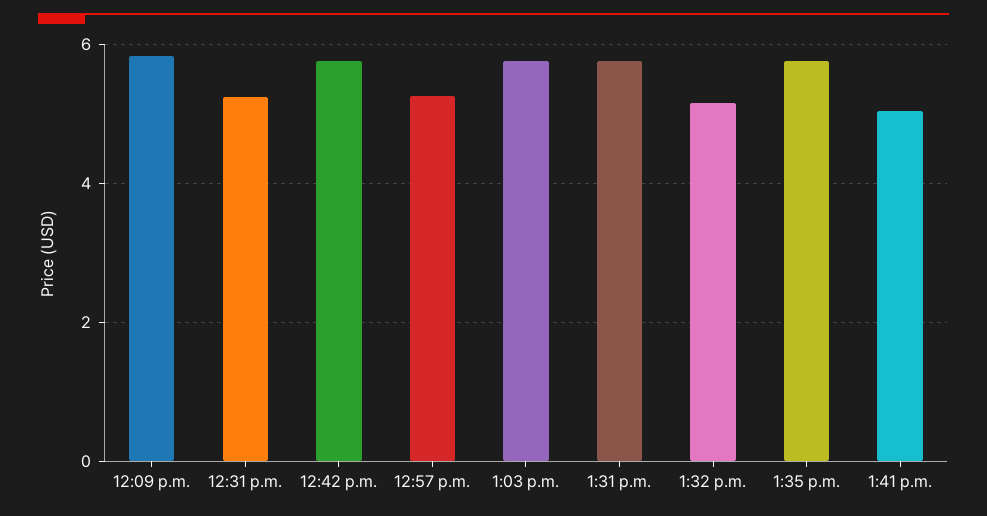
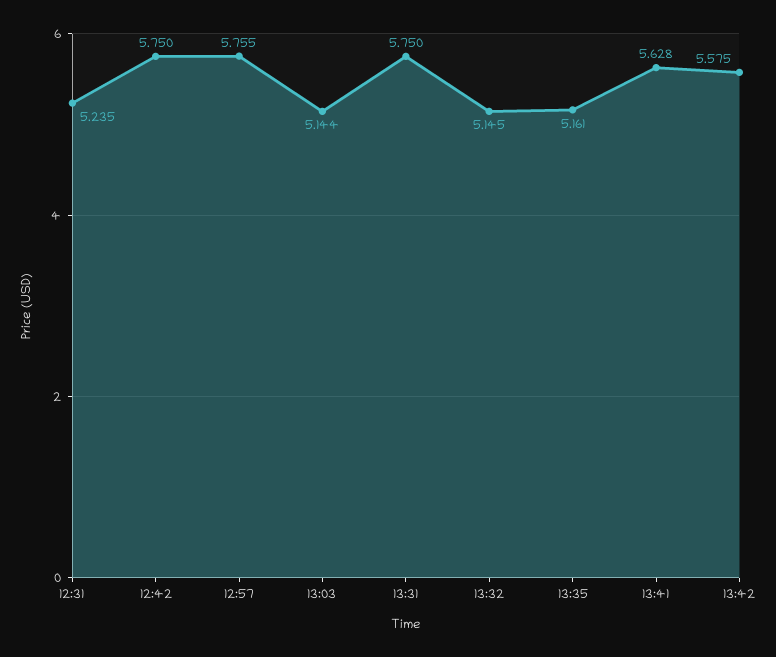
12:09 p.m.: 5.8 -> none
12:57 p.m.: 5.2 -> 5.755
1:03 p.m.: 5.8 -> 5.144
1:35 p.m.: 5.8 -> 5.161
1:41 p.m.: 5 -> 5.628
13:42: none -> 5.575

